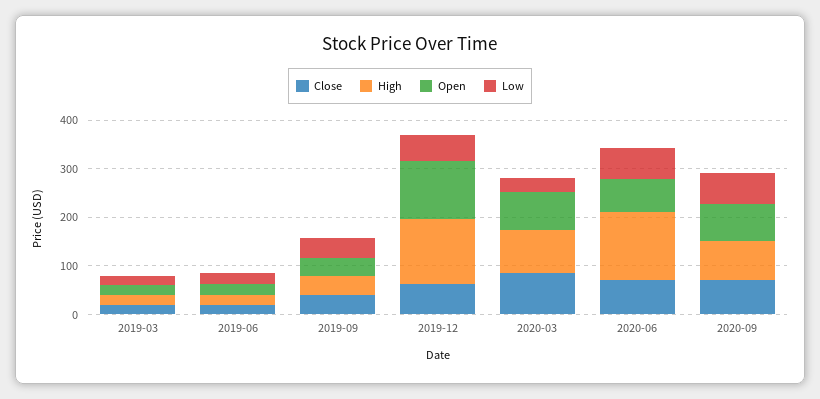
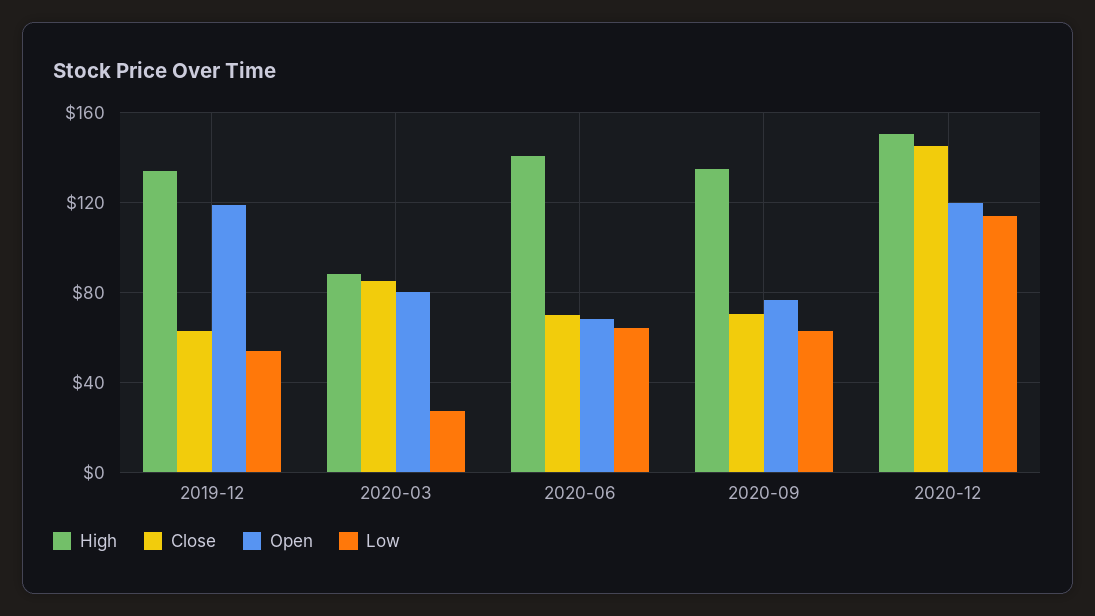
Close, 2019-03: 20 -> none
High, 2019-03: 20 -> none
Open, 2019-03: 20 -> none
Low, 2019-03: 20 -> none
Close, 2019-06: 20 -> none
High, 2019-06: 20 -> none
Open, 2019-06: 20 -> none
Low, 2019-06: 20 -> none
Close, 2019-09: 40 -> none
High, 2019-09: 40 -> none
Open, 2019-09: 40 -> none
Low, 2019-09: 40 -> none
High, 2020-09: 80 -> 135
High, 2020-12: none -> 150
Close, 2020-12: none -> 145
Open, 2020-12: none -> 120
Low, 2020-12: none -> 115

